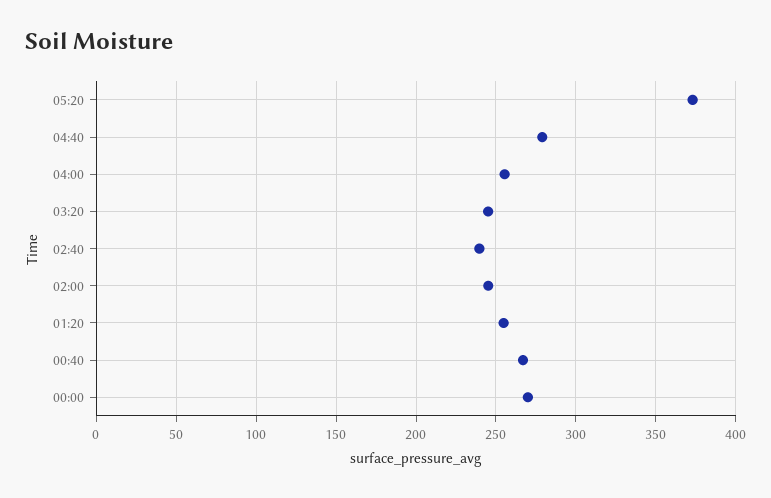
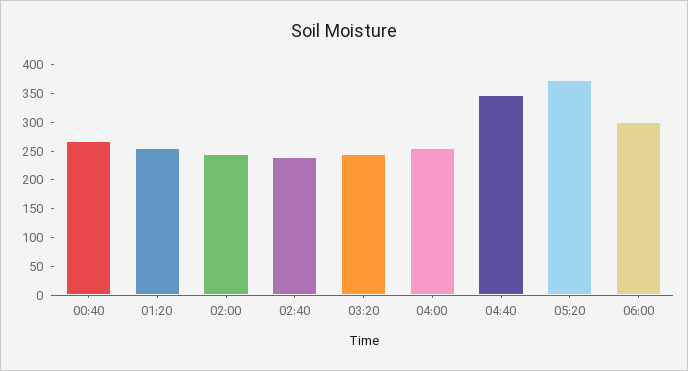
04:40: 280 -> 350
00:00: 270 -> none
06:00: none -> 300

